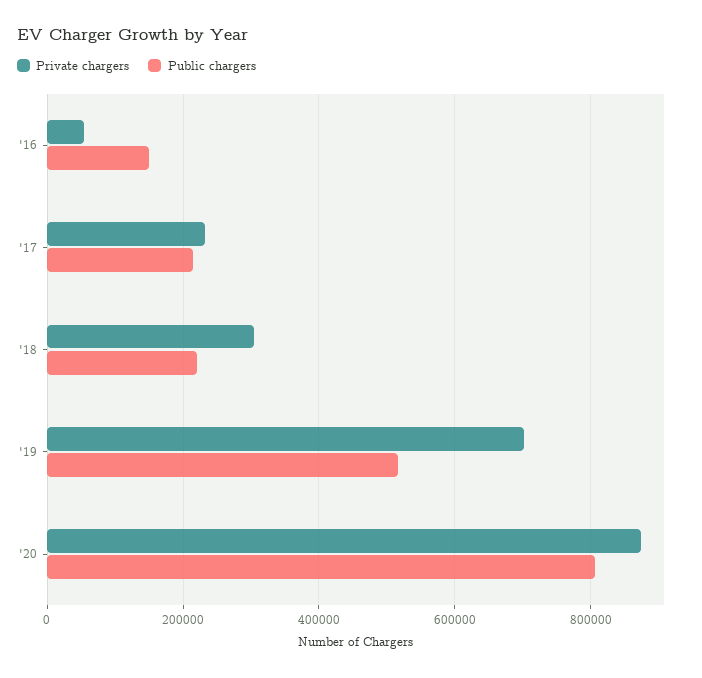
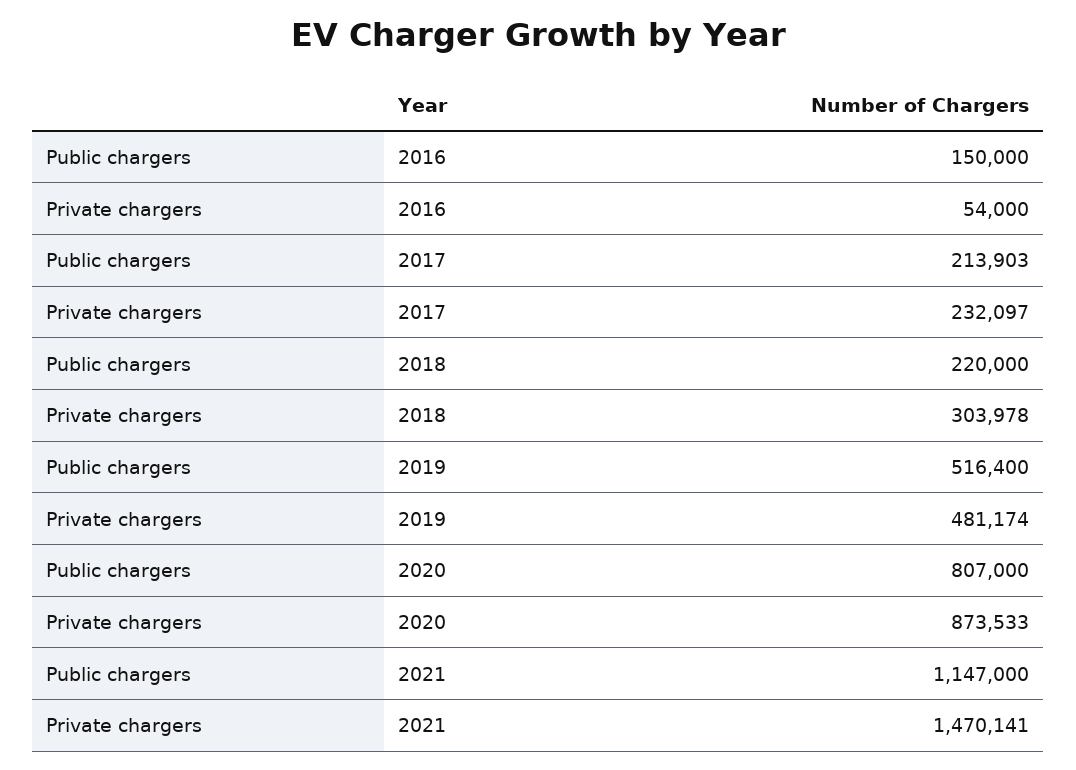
Private chargers, '19: 700000 -> 481174
Public chargers, 2021: none -> 1147000
Private chargers, 2021: none -> 1470141

